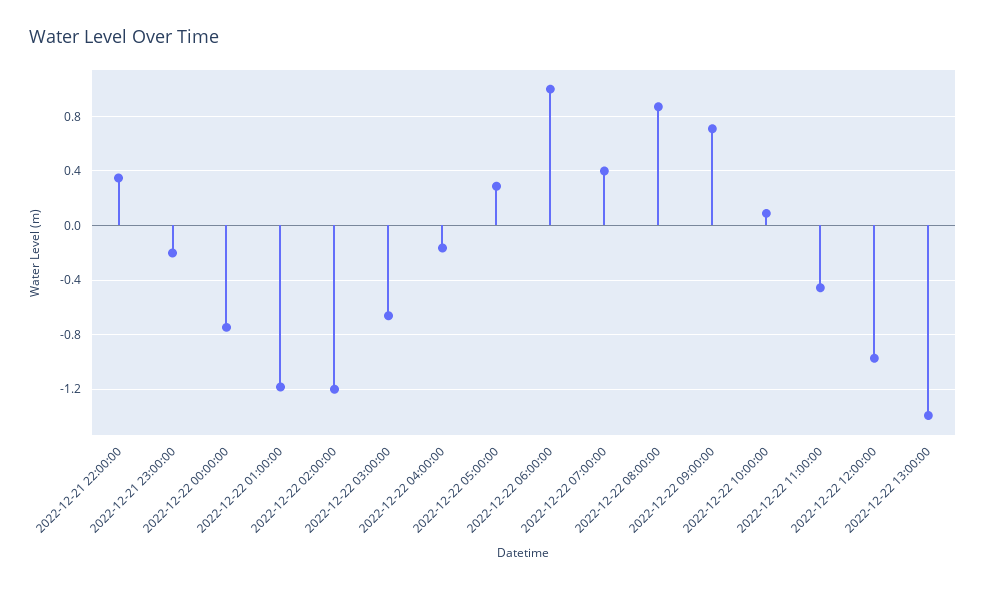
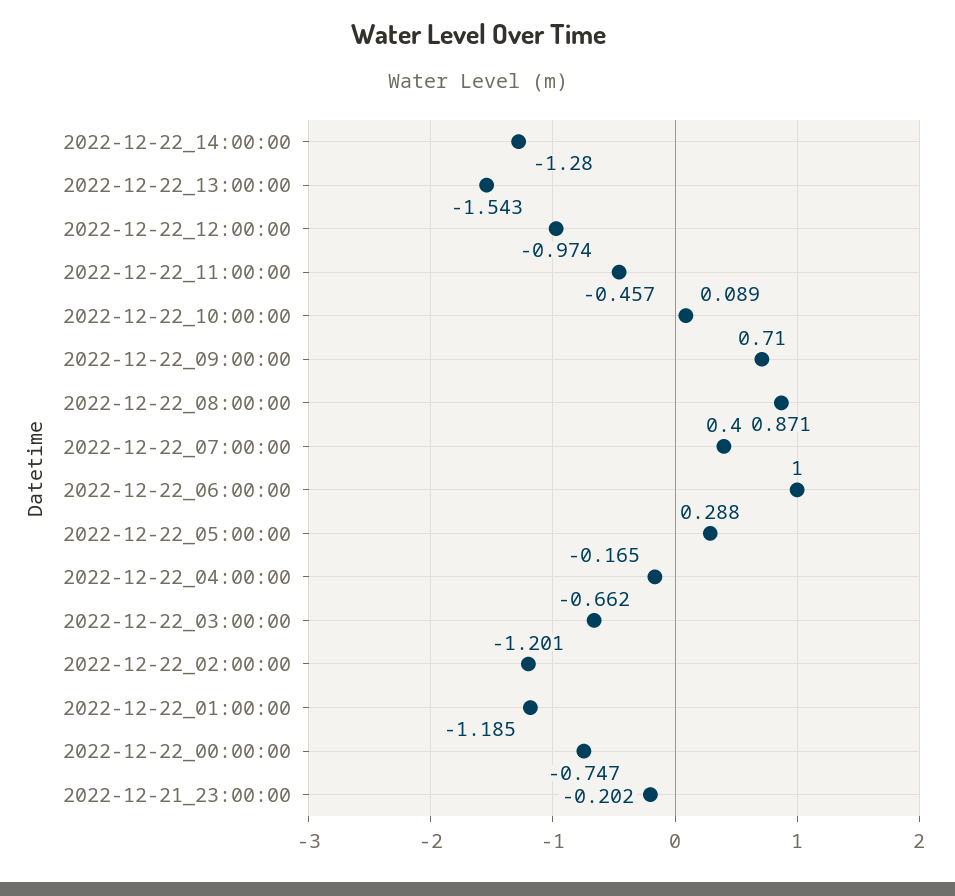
2022-12-21 22:00:00: 0.35 -> none
2022-12-22 13:00:00: -1.4 -> -1.543
2022-12-22_14:00:00: none -> -1.28

